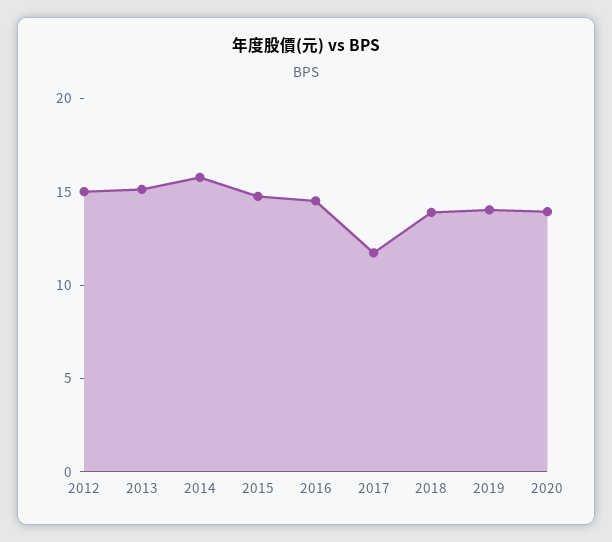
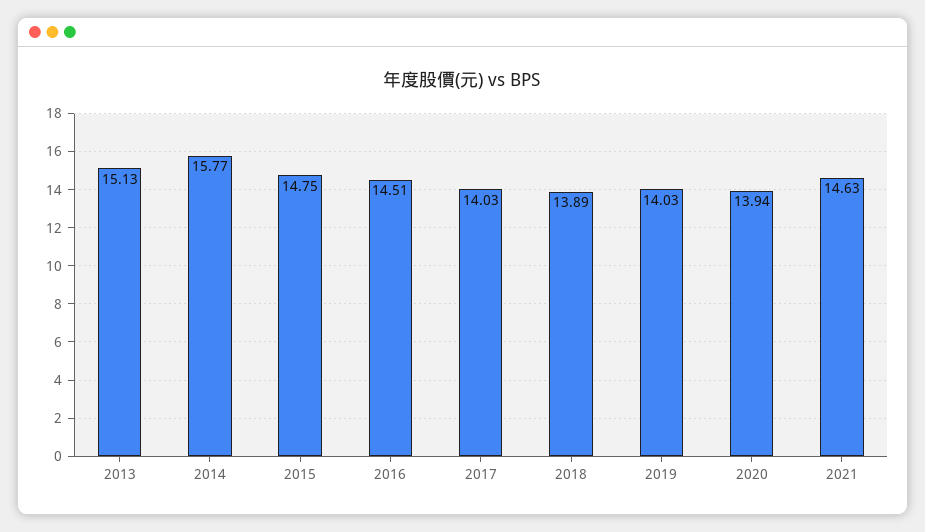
2012: 15 -> none
2017: 12 -> 14.03
2021: none -> 14.63

